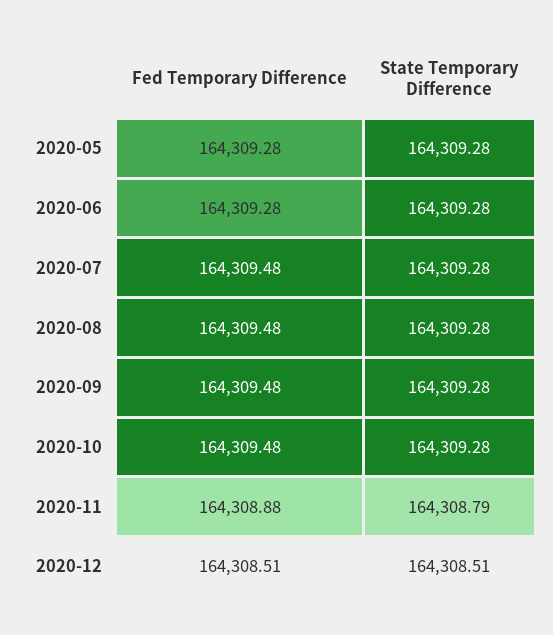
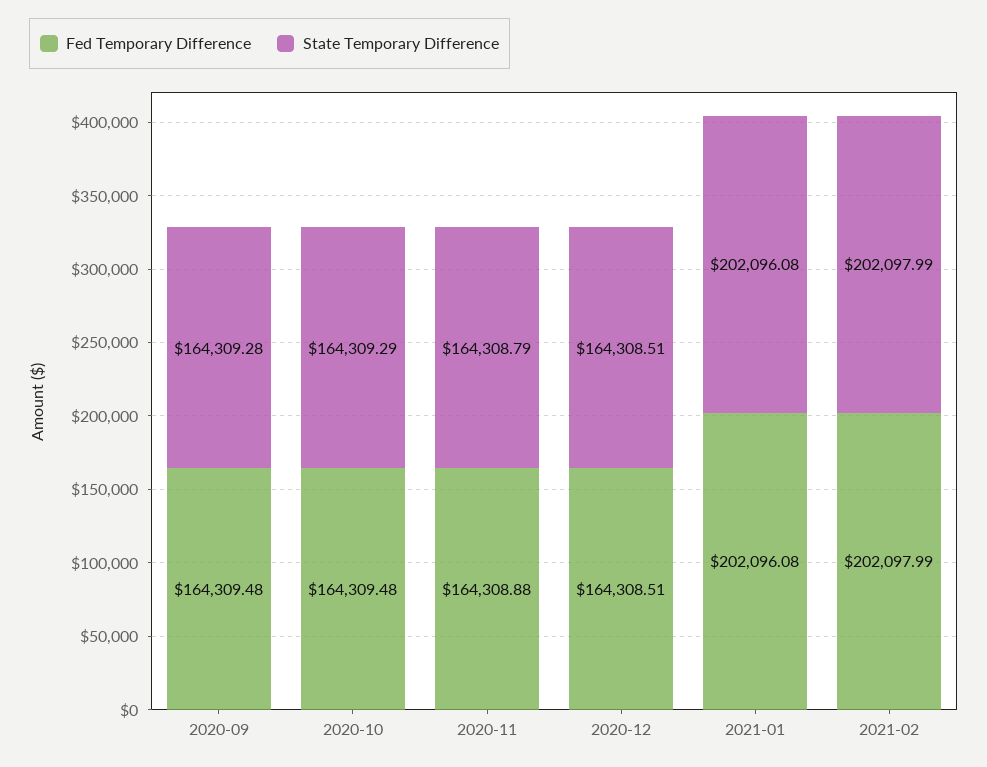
Fed Temporary Difference, 2020-05: 164309.28 -> none
State Temporary Difference, 2020-05: 164309.28 -> none
Fed Temporary Difference, 2020-06: 164309.28 -> none
State Temporary Difference, 2020-06: 164309.28 -> none
Fed Temporary Difference, 2020-07: 164309.48 -> none
State Temporary Difference, 2020-07: 164309.28 -> none
Fed Temporary Difference, 2020-08: 164309.48 -> none
State Temporary Difference, 2020-08: 164309.28 -> none
State Temporary Difference, 2020-10: 164309.28 -> 164309.29
Fed Temporary Difference, 2021-01: none -> 202096.08
State Temporary Difference, 2021-01: none -> 202096.08
Fed Temporary Difference, 2021-02: none -> 202097.99
State Temporary Difference, 2021-02: none -> 202097.99

